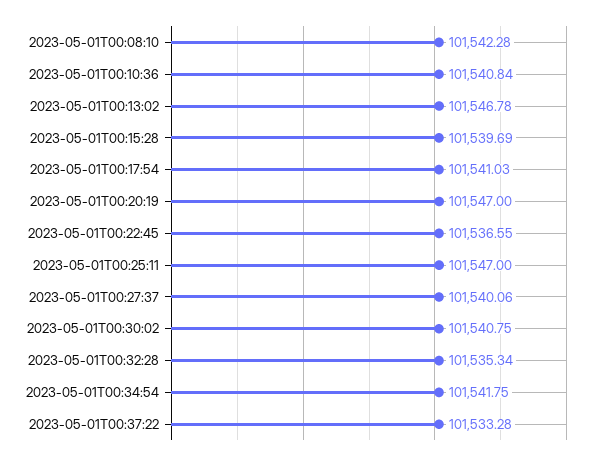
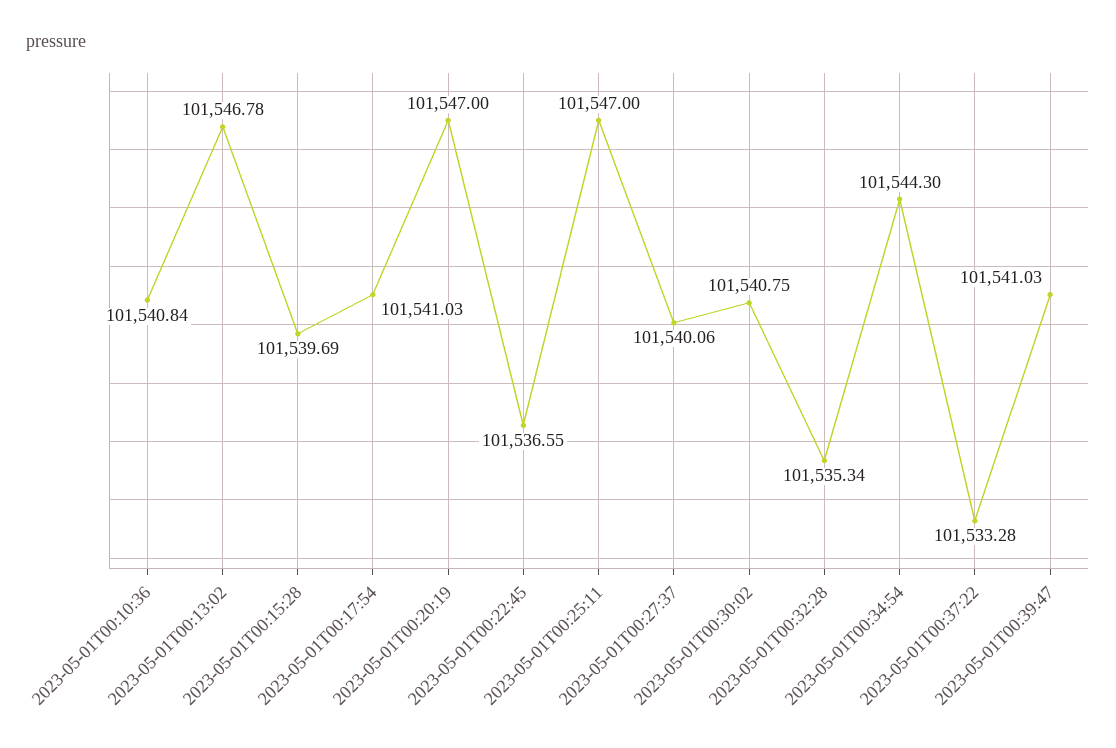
2023-05-01T00:08:10: 101542.28 -> none
2023-05-01T00:34:54: 101541.75 -> 101544.3
2023-05-01T00:39:47: none -> 101541.03

